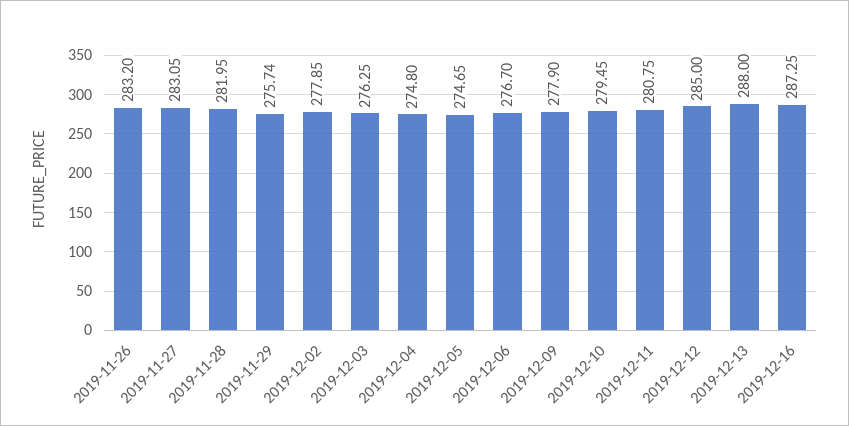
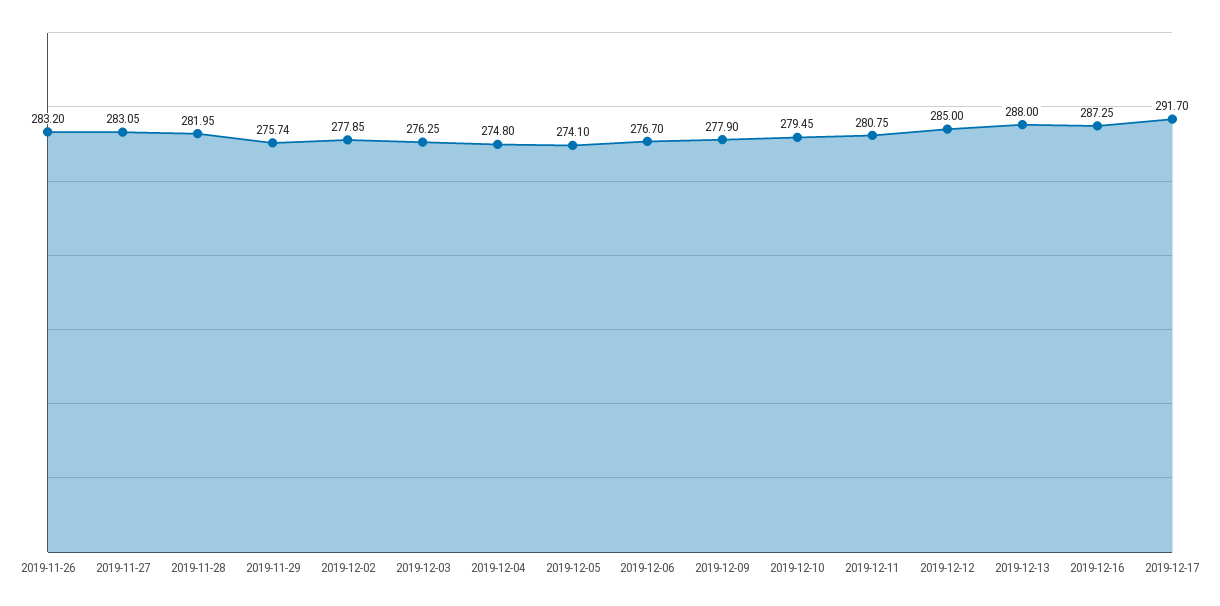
2019-12-05: 274.65 -> 274.1
2019-12-17: none -> 291.7

